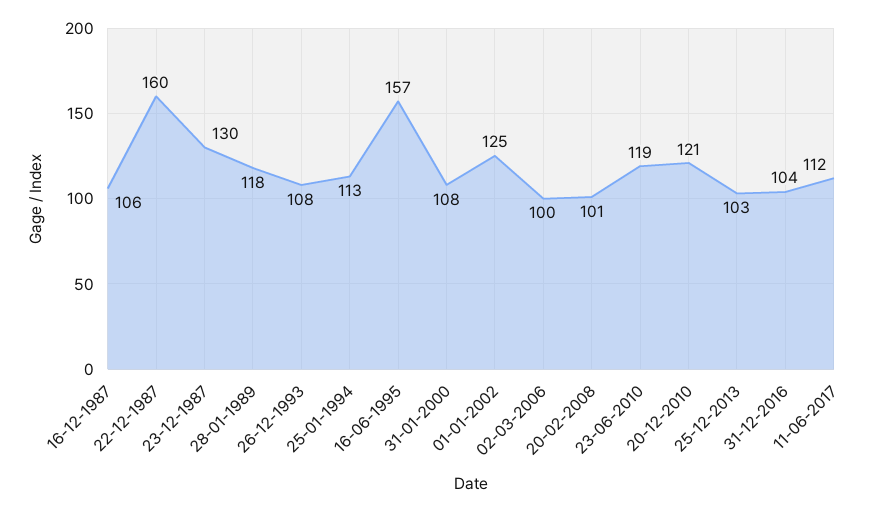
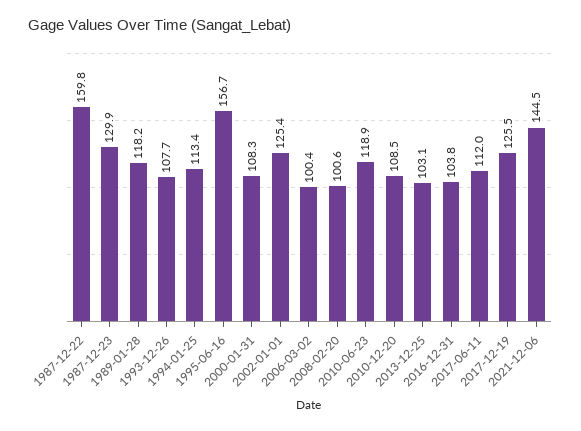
16-12-1987: 106 -> none
20-12-2010: 121 -> 108.5
2017-12-19: none -> 125.5
2021-12-06: none -> 144.5

